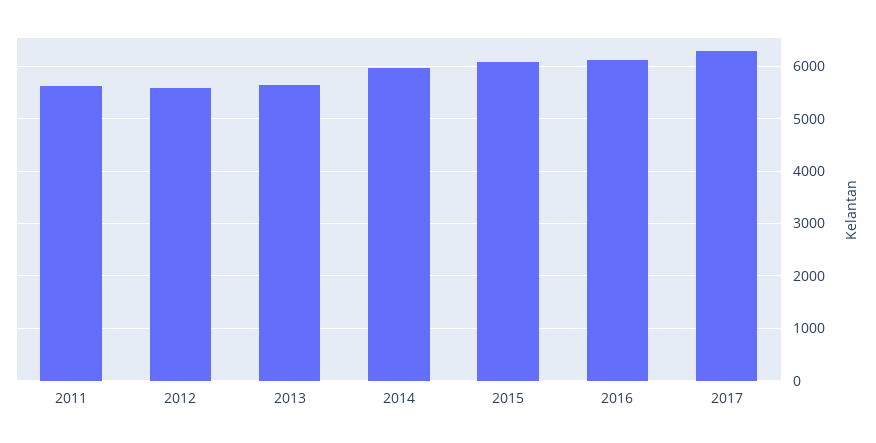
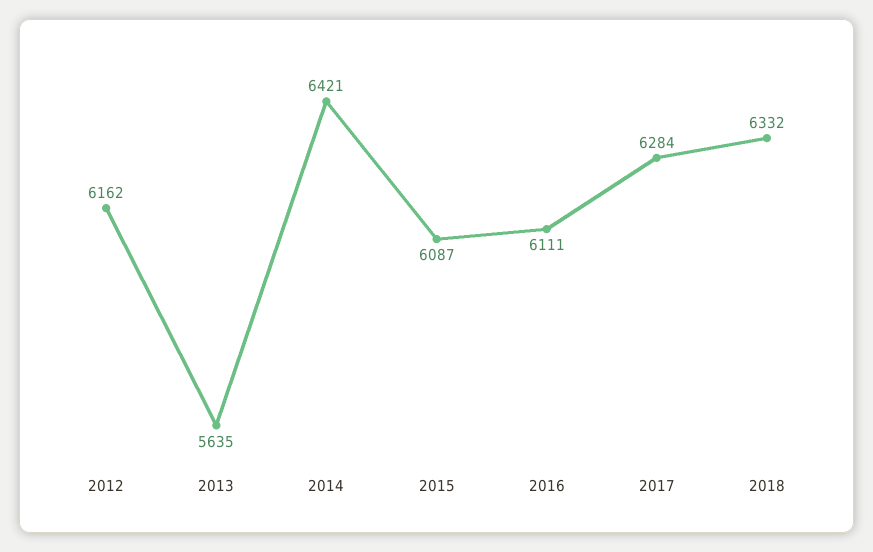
2011: 5600 -> none
2012: 5600 -> 6162
2014: 6000 -> 6421
2018: none -> 6332

